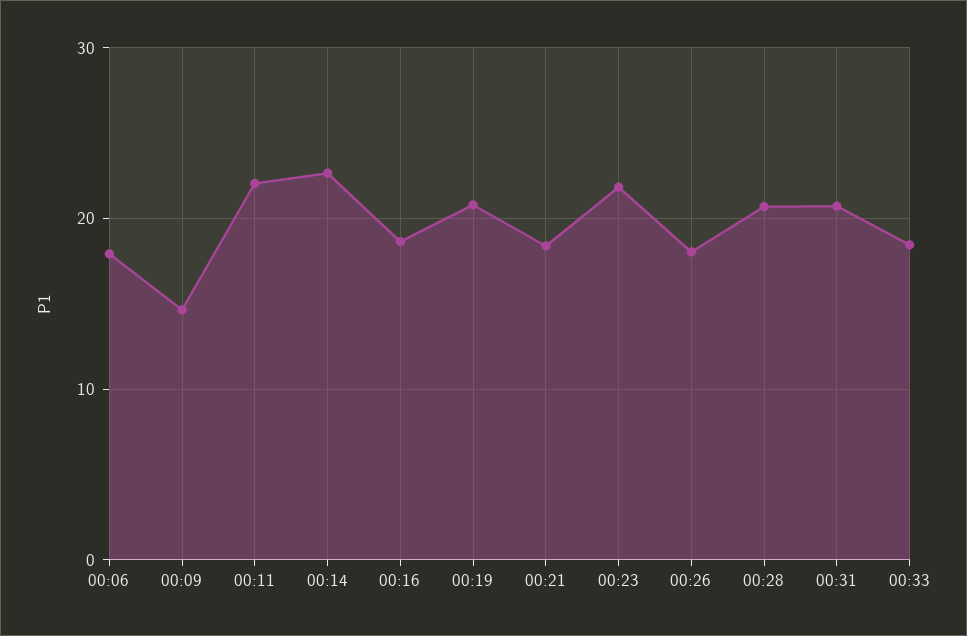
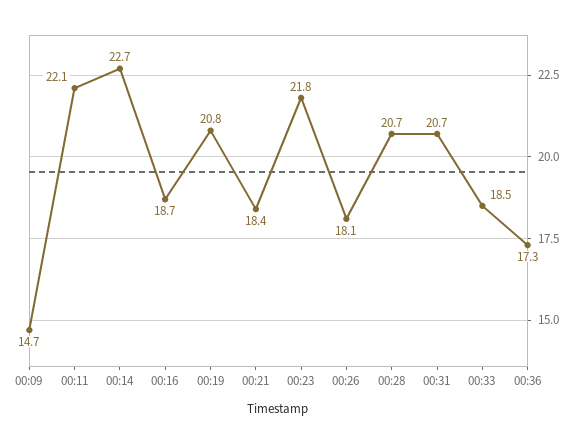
00:06: 18 -> none
00:36: none -> 17.3

